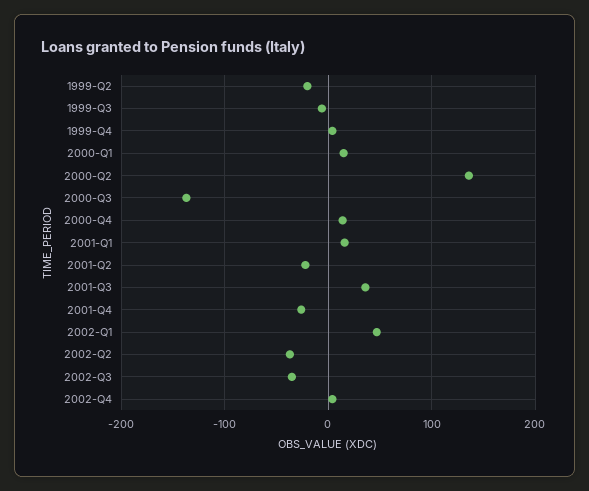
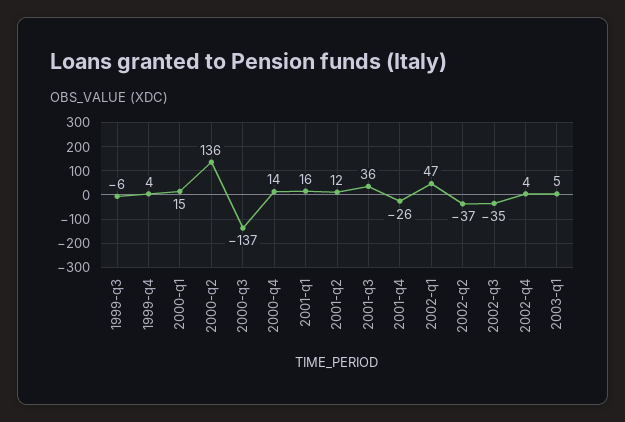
1999-Q2: -20 -> none
2001-Q2: -20 -> 12
2003-q1: none -> 5

